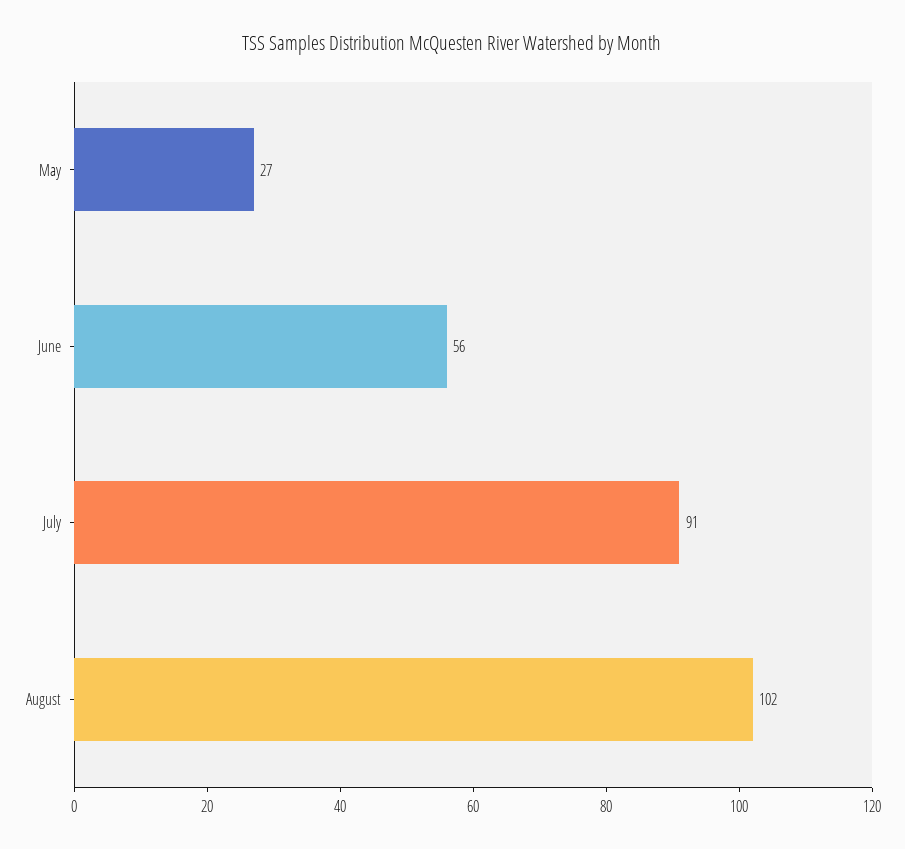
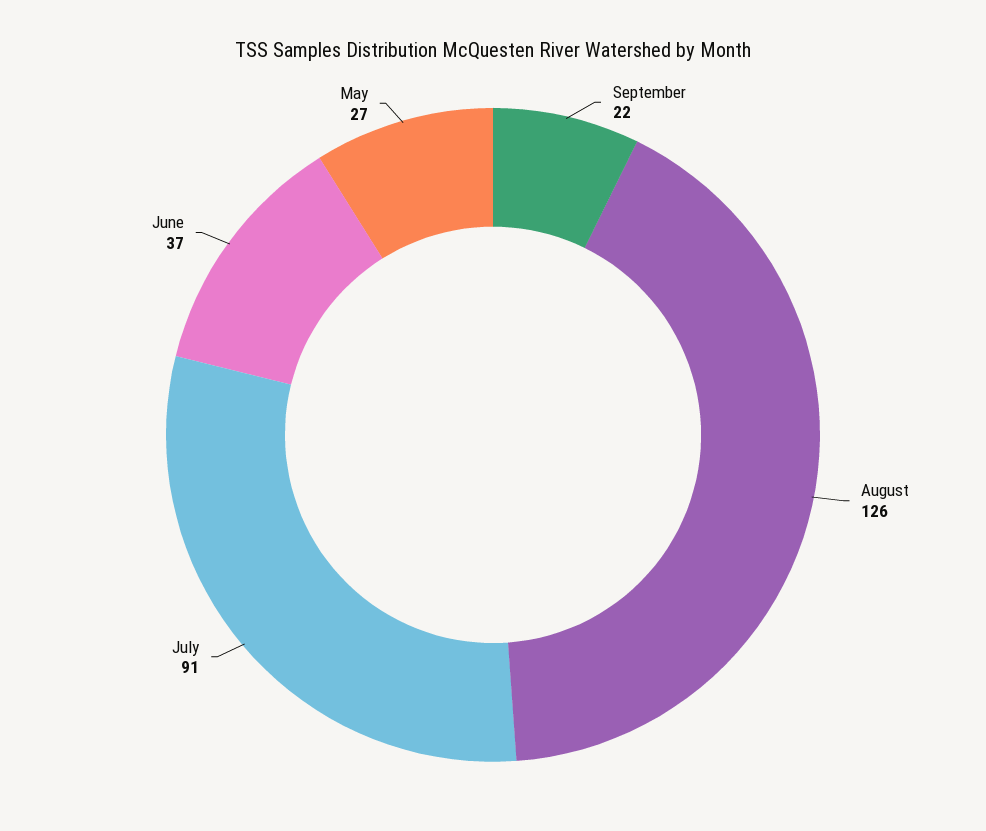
June: 56 -> 37
August: 102 -> 126
September: none -> 22

